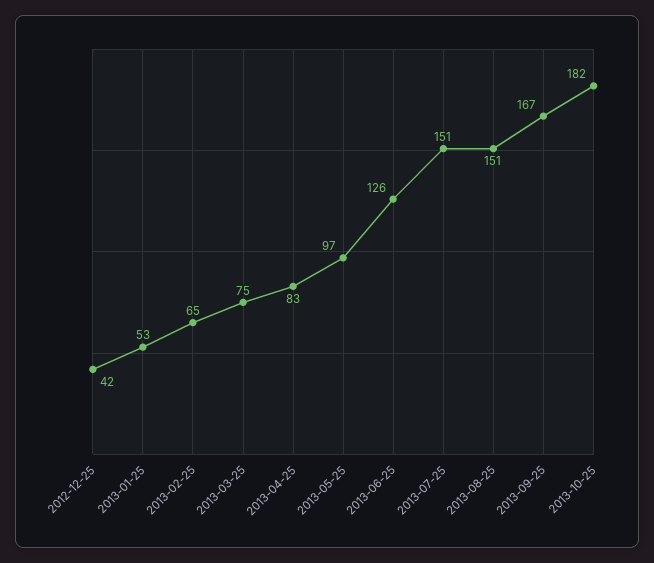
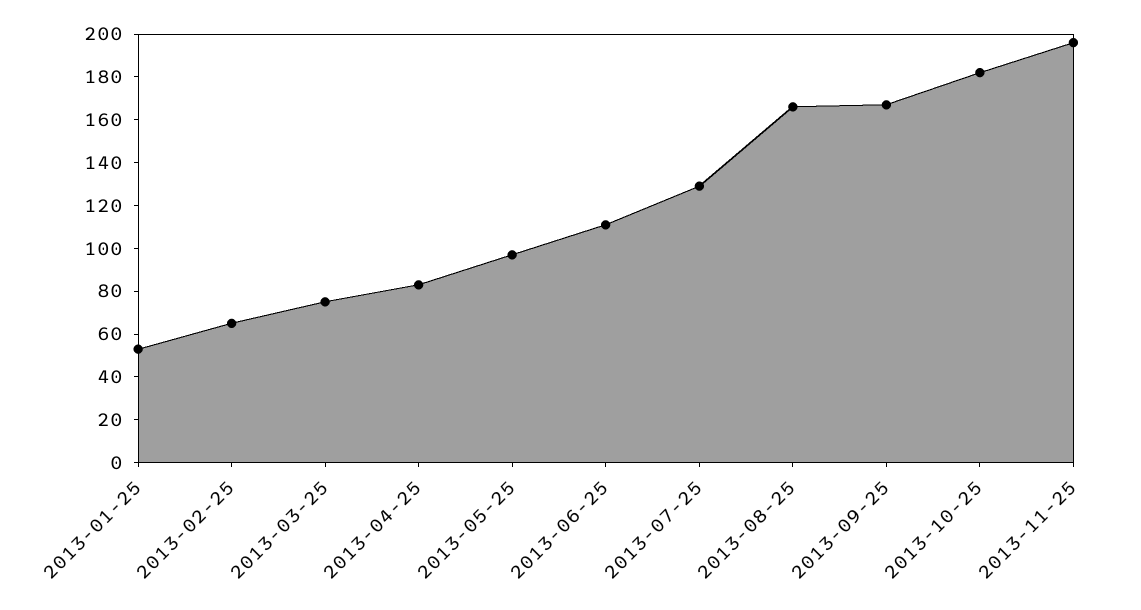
2012-12-25: 42 -> none
2013-06-25: 126 -> 110
2013-07-25: 151 -> 130
2013-08-25: 151 -> 165
2013-11-25: none -> 195

